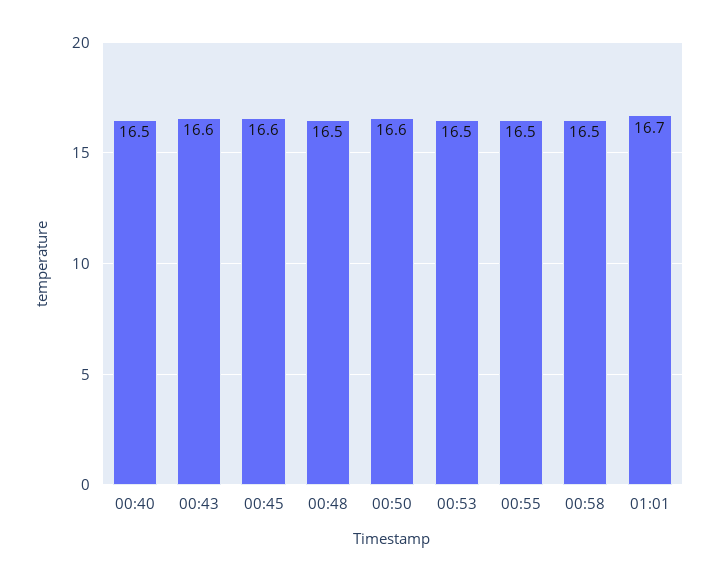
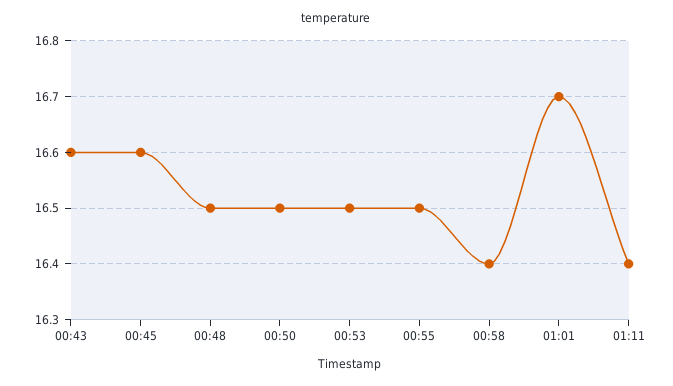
00:40: 16.5 -> none
00:50: 16.6 -> 16.5
00:58: 16.5 -> 16.4
01:11: none -> 16.4

